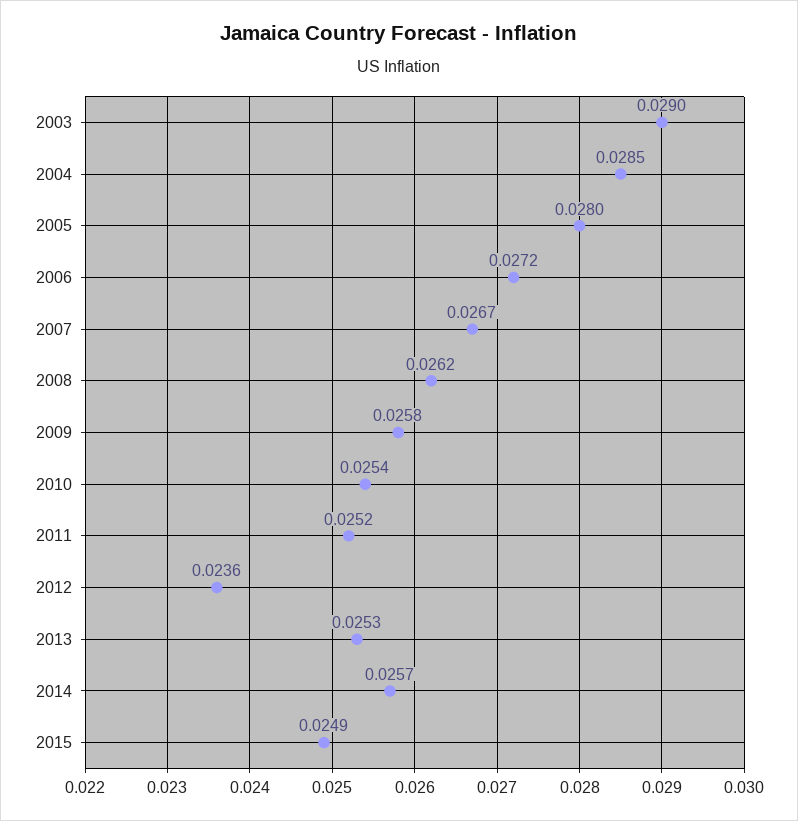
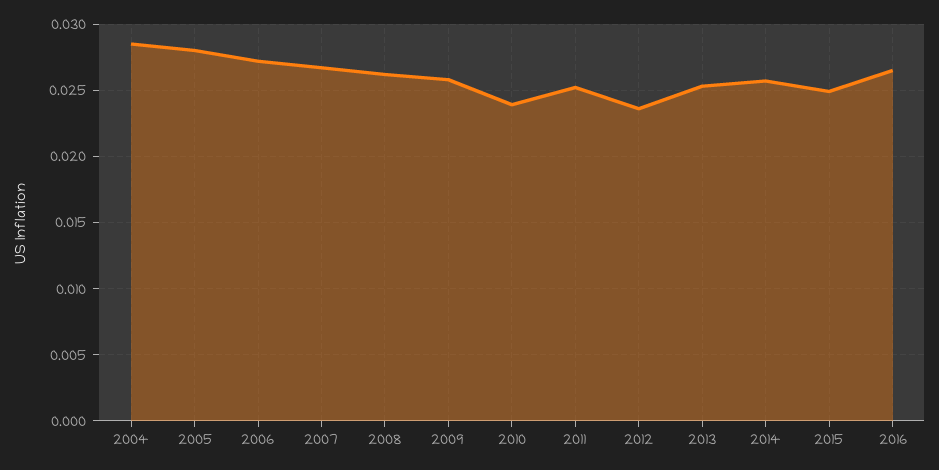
2003: 0.029 -> none
2010: 0.0254 -> 0.024
2016: none -> 0.0265

